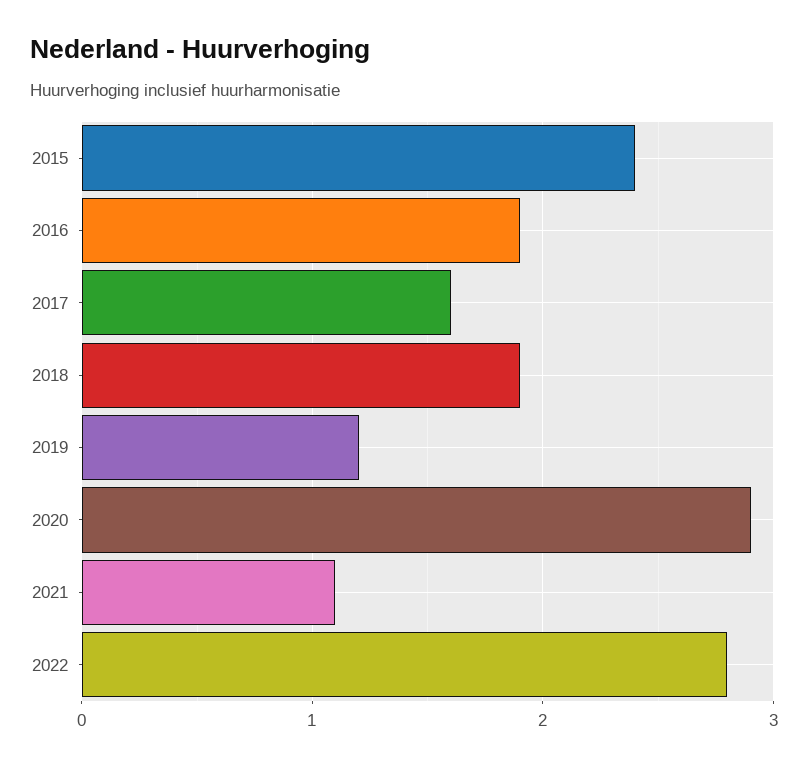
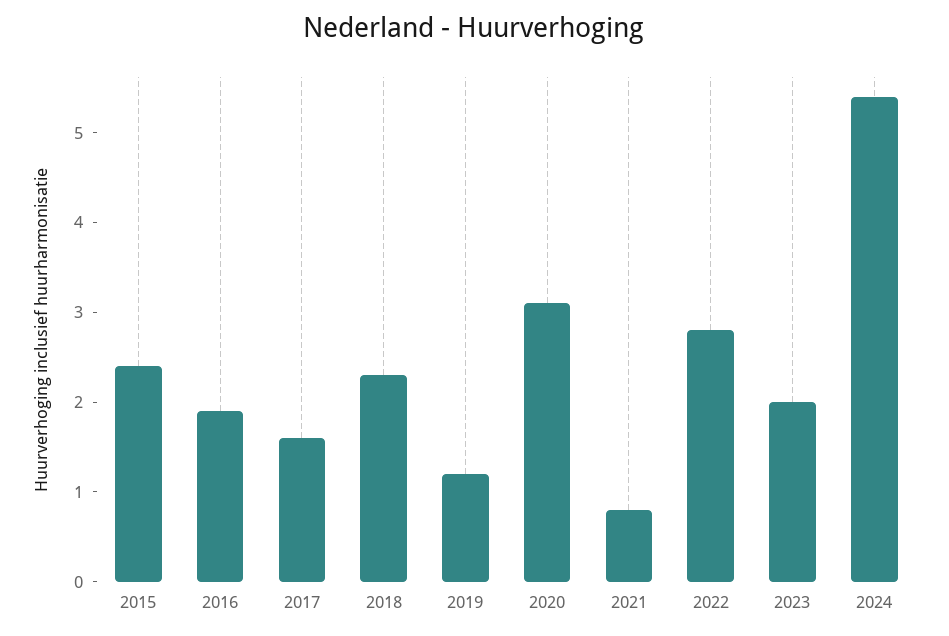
2018: 1.9 -> 2.3
2020: 2.9 -> 3.1
2021: 1.1 -> 0.8
2023: none -> 2
2024: none -> 5.4

